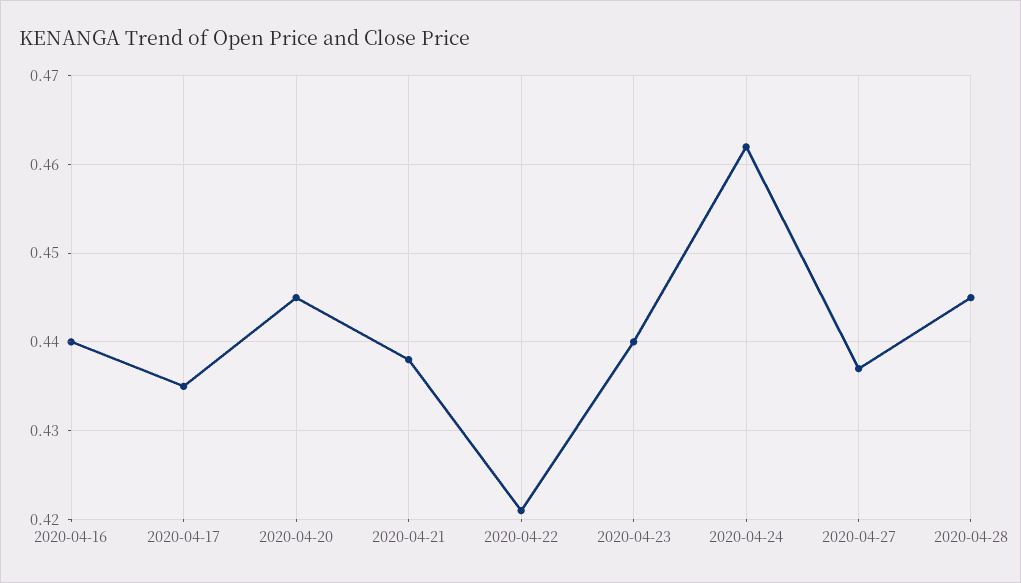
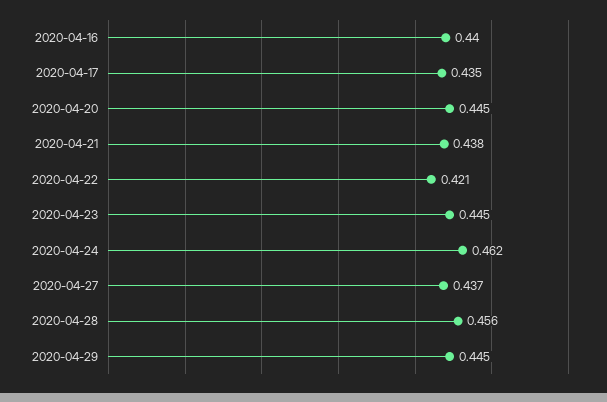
2020-04-23: 0.44 -> 0.445
2020-04-28: 0.445 -> 0.456
2020-04-29: none -> 0.445

